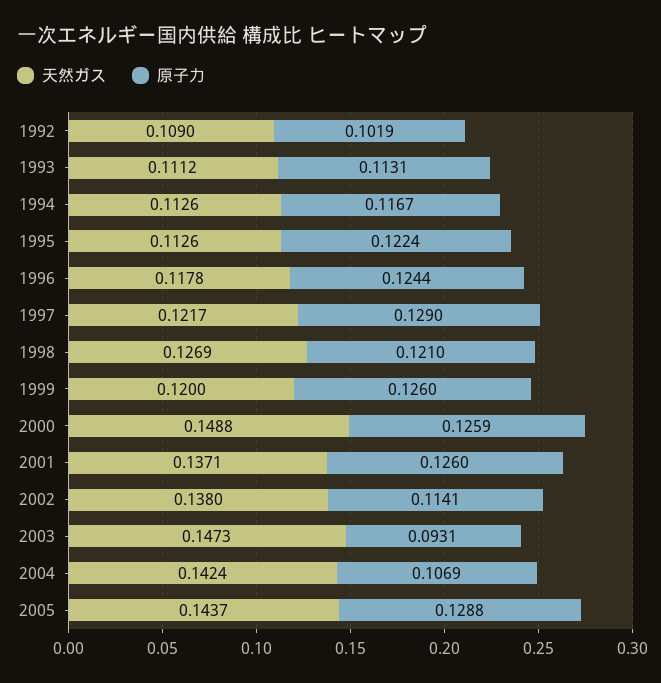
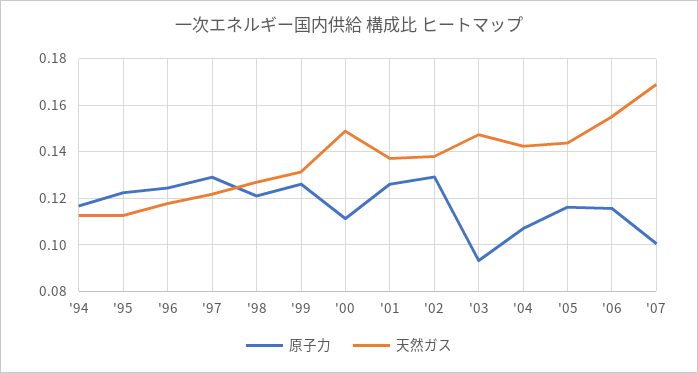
天然ガス, 1992: 0.109 -> none
原子力, 1992: 0.1019 -> none
天然ガス, 1993: 0.1112 -> none
原子力, 1993: 0.1131 -> none
天然ガス, 1999: 0.12 -> 0.13
原子力, 2000: 0.1259 -> 0.11
原子力, 2002: 0.1141 -> 0.13
原子力, 2005: 0.1288 -> 0.115
原子力, '06: none -> 0.115
天然ガス, '06: none -> 0.155
原子力, '07: none -> 0.1
天然ガス, '07: none -> 0.17

